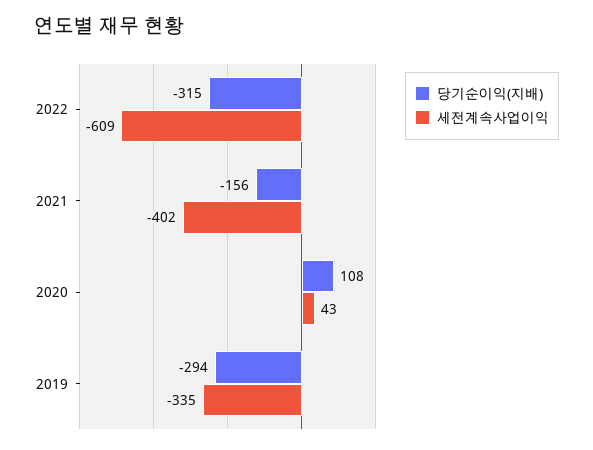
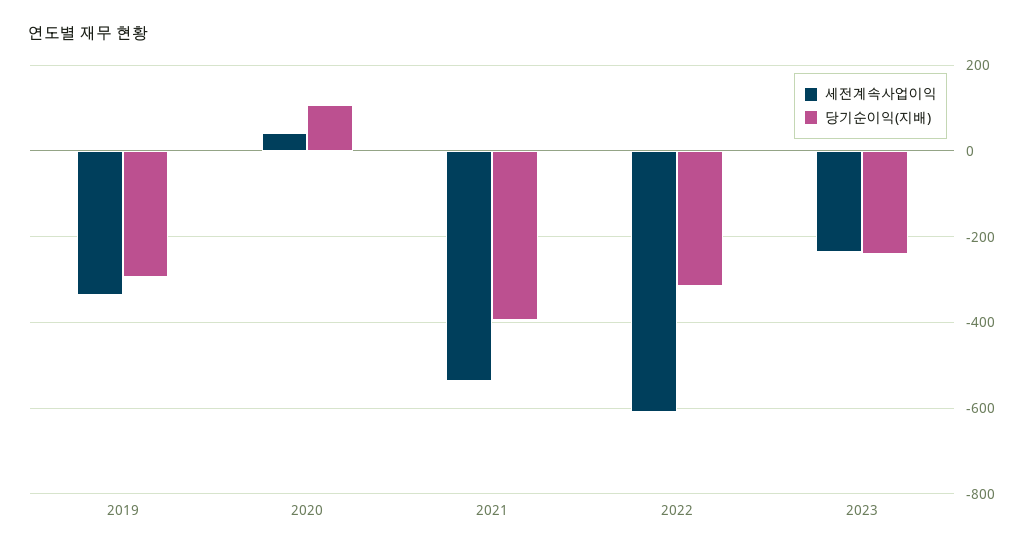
당기순이익(지배), 2021: -156 -> -400
세전계속사업이익, 2021: -402 -> -540
세전계속사업이익, 2023: none -> -240
당기순이익(지배), 2023: none -> -240

